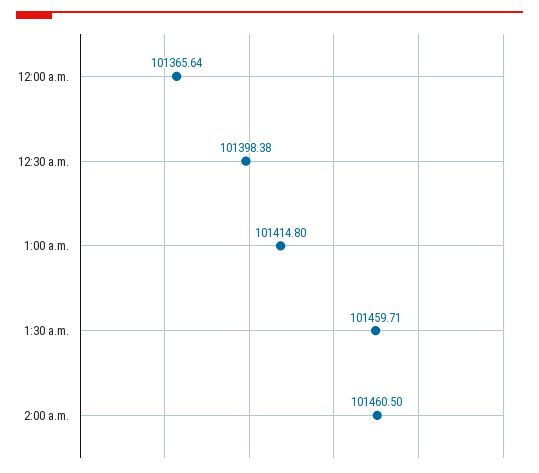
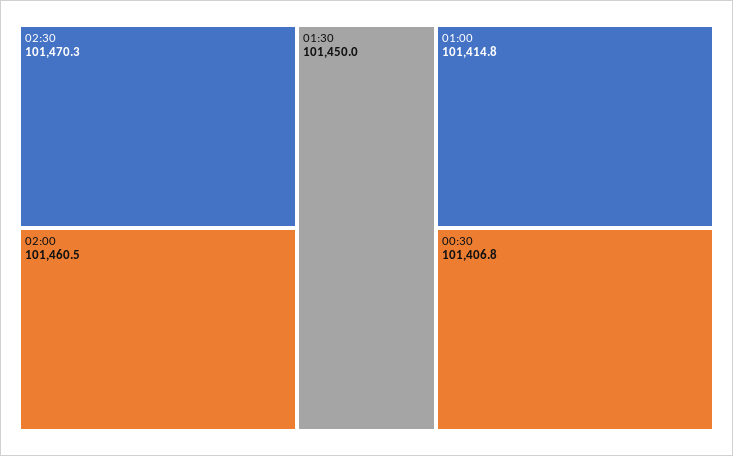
12:00 a.m.: 101365.64 -> none
12:30 a.m.: 101398.38 -> 101406.8
1:30 a.m.: 101459.71 -> 101450
02:30: none -> 101470.3

